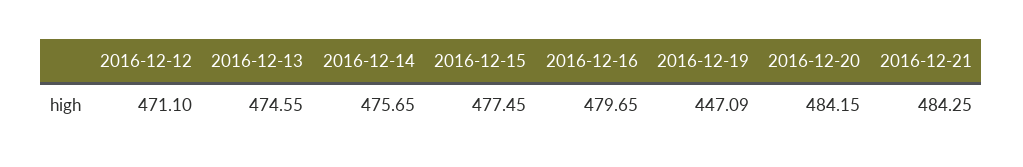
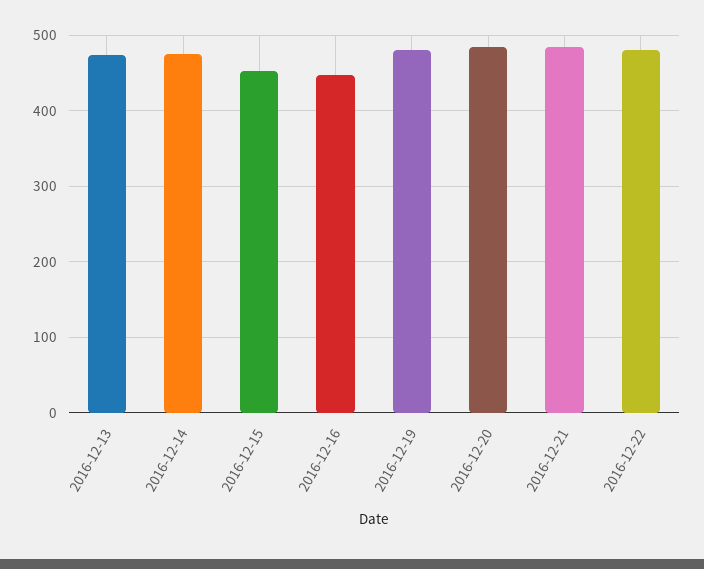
2016-12-12: 471.1 -> none
2016-12-15: 477.45 -> 450
2016-12-16: 479.65 -> 450
2016-12-19: 447.09 -> 480
2016-12-22: none -> 480

